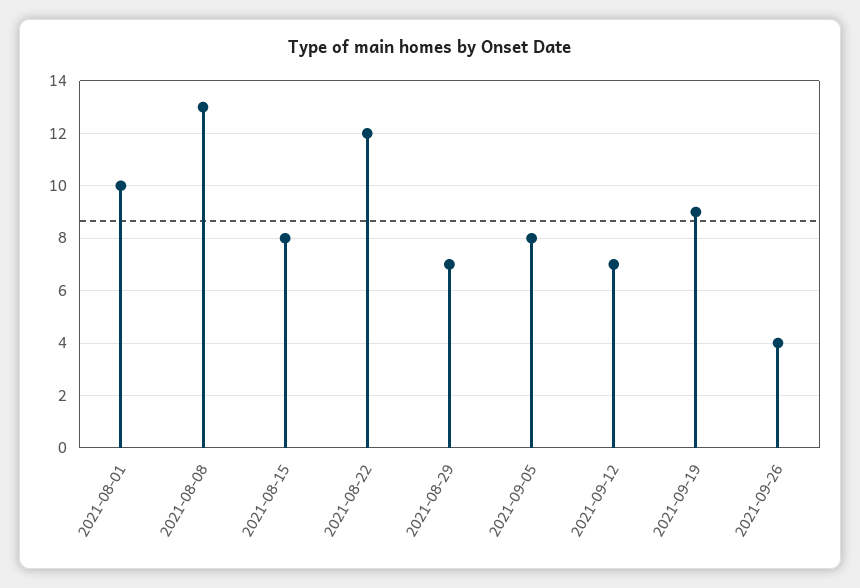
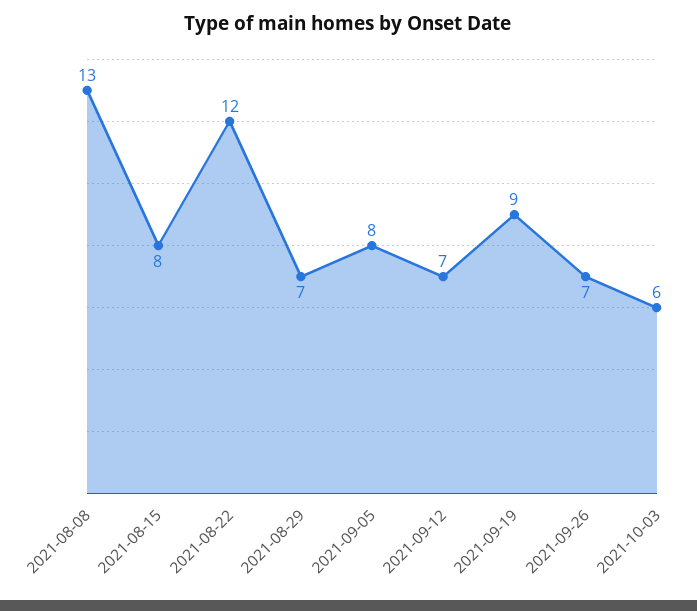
2021-08-01: 10 -> none
2021-09-26: 4 -> 7
2021-10-03: none -> 6

